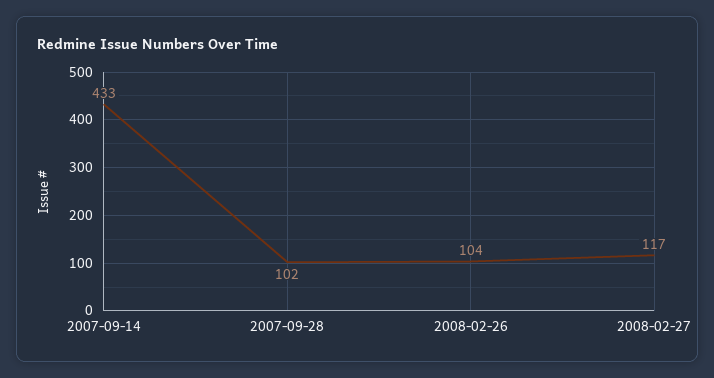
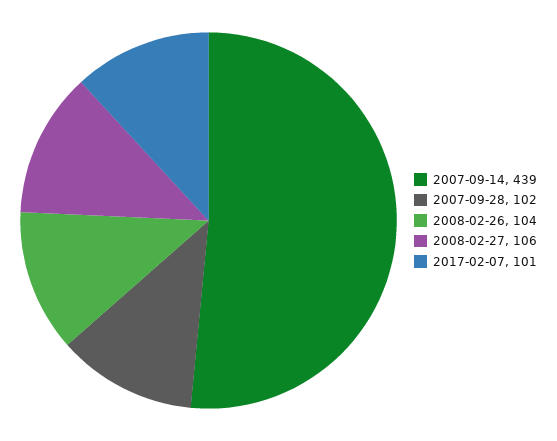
2007-09-14: 433 -> 439
2008-02-27: 117 -> 106
2017-02-07: none -> 101

